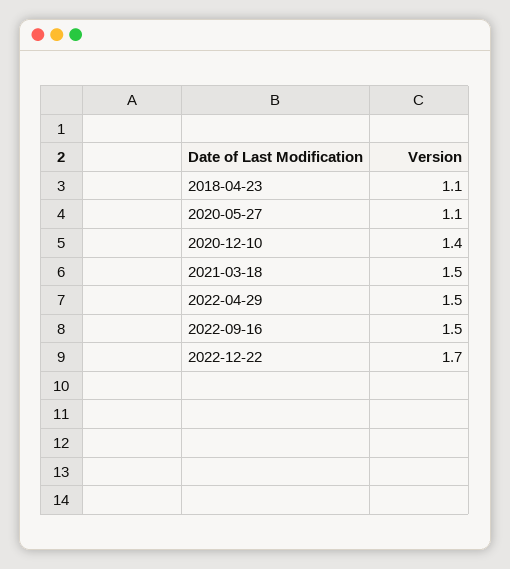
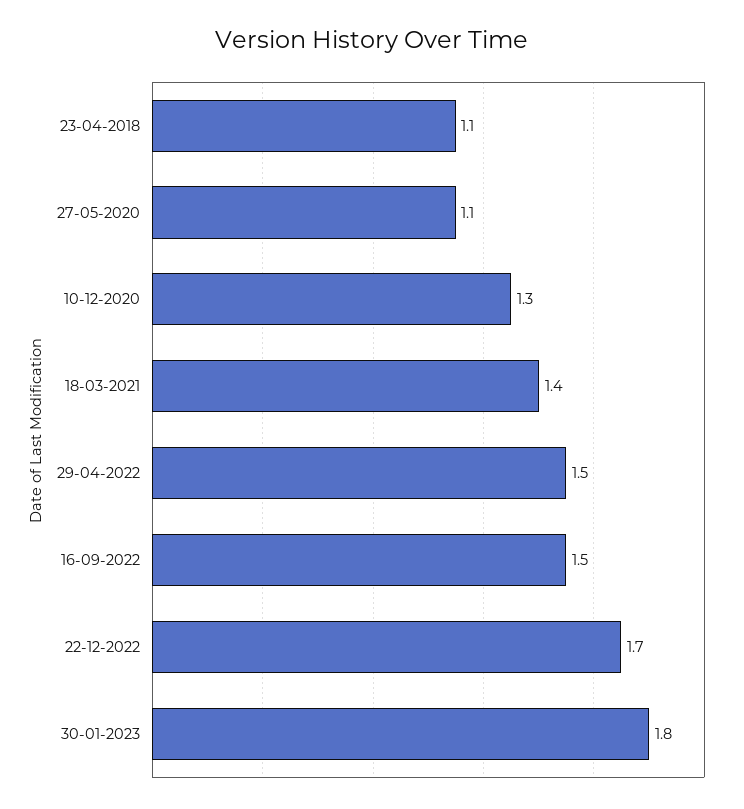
2020-12-10: 1.4 -> 1.3
2021-03-18: 1.5 -> 1.4
30-01-2023: none -> 1.8

